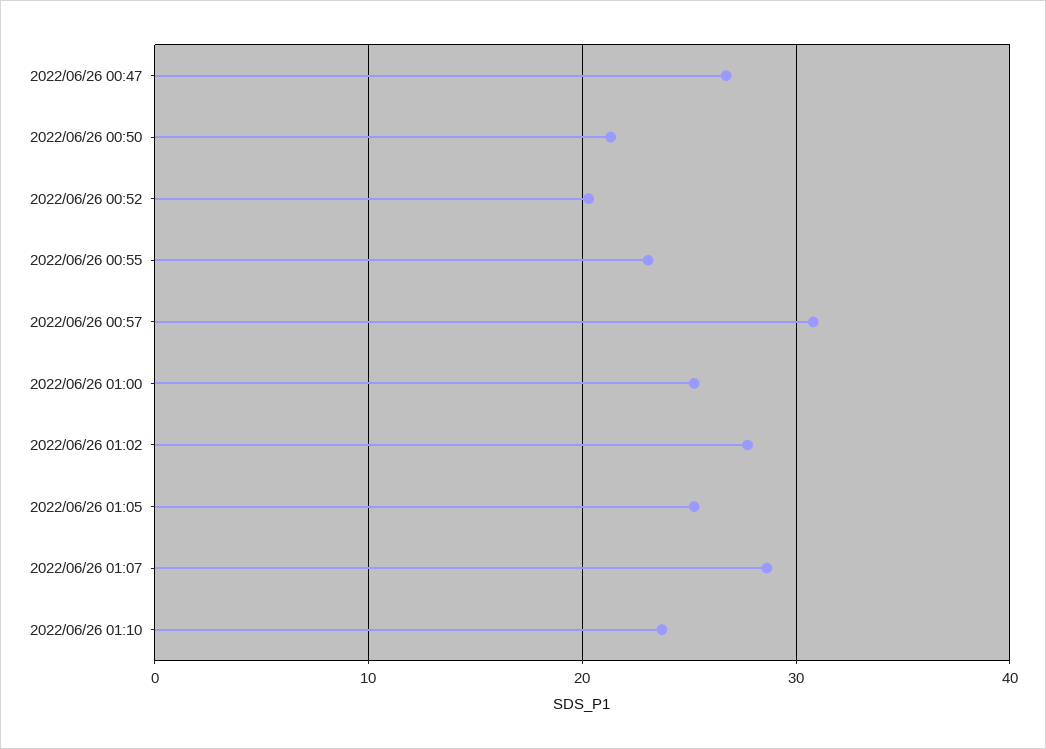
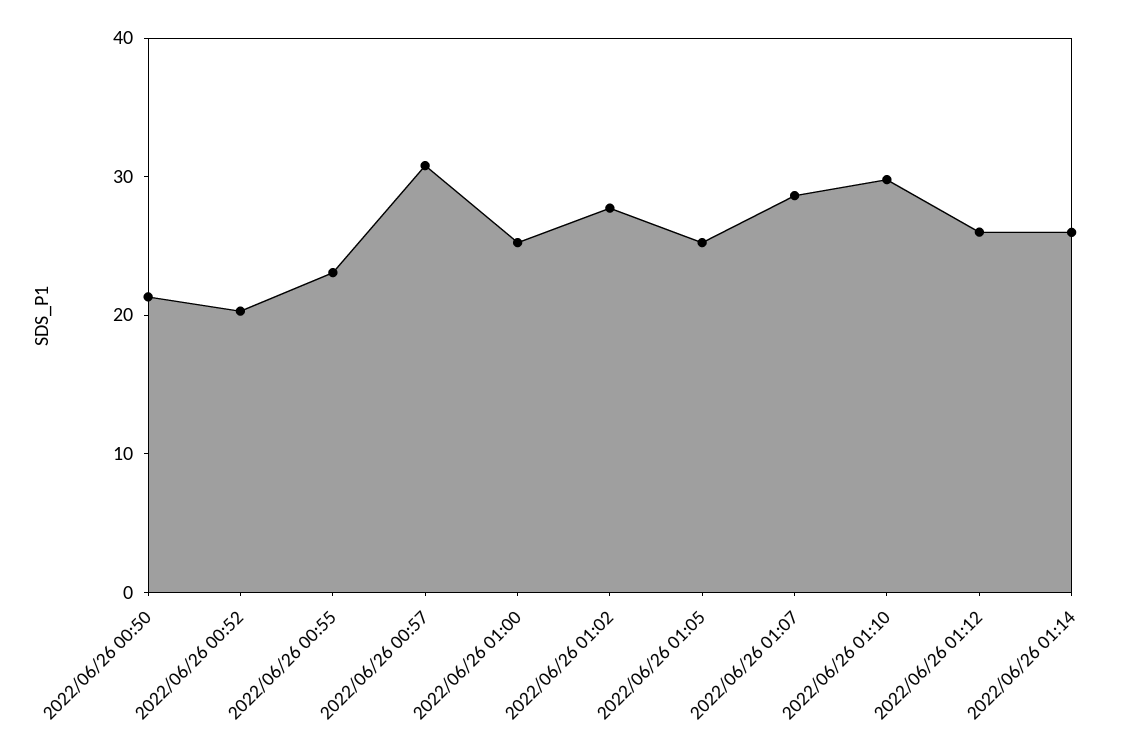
2022/06/26 00:47: 27 -> none
2022/06/26 01:10: 24 -> 30
2022/06/26 01:12: none -> 26
2022/06/26 01:14: none -> 26

